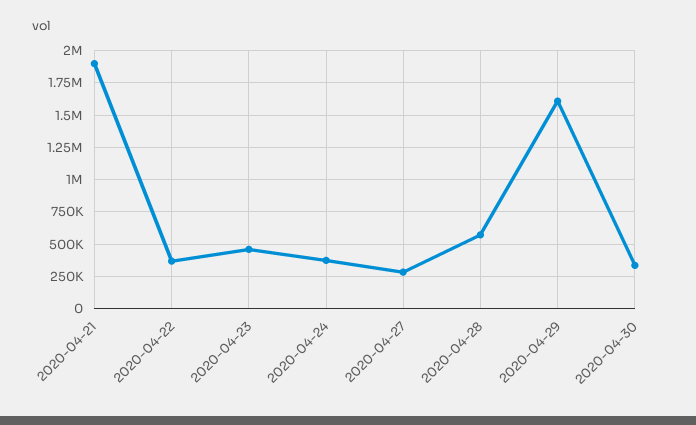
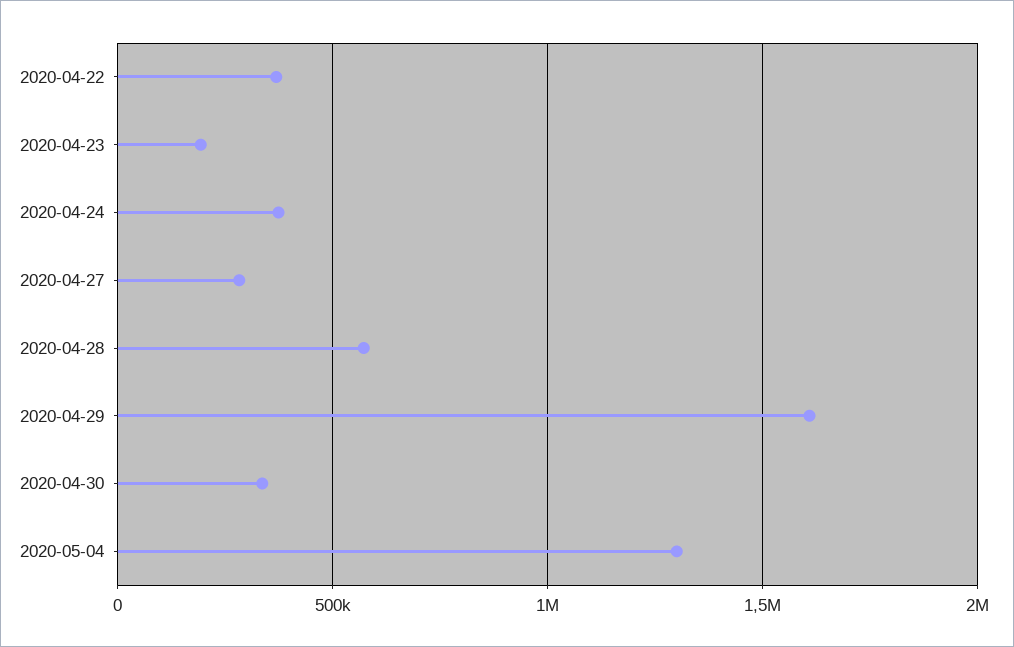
2020-04-21: 1900000 -> none
2020-04-23: 450000 -> 200000
2020-05-04: none -> 1300000

